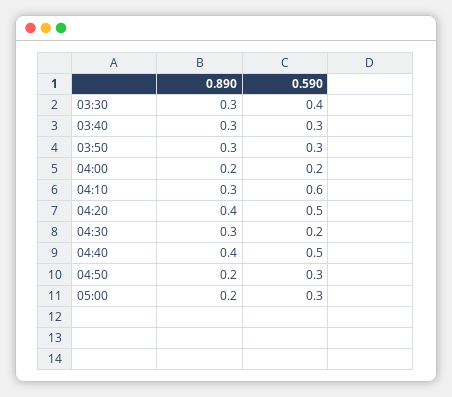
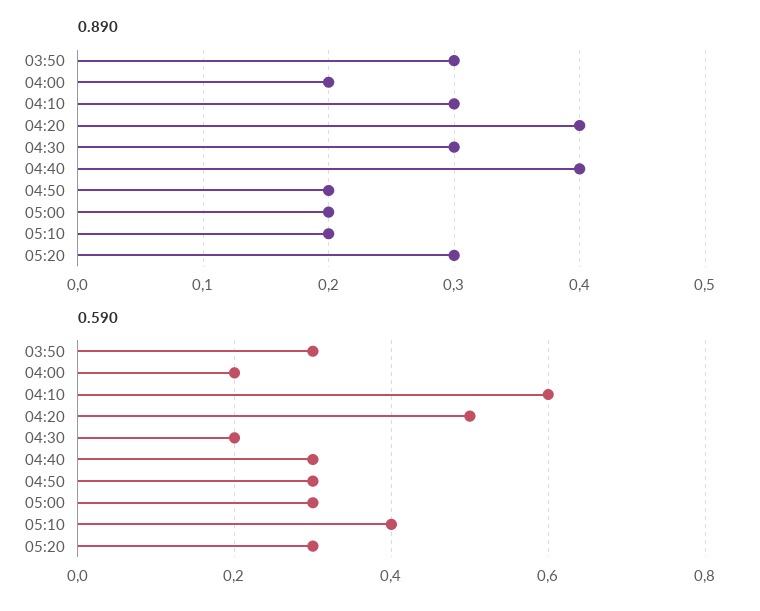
0.890, 03:30: 0.3 -> none
0.590, 03:30: 0.4 -> none
0.890, 03:40: 0.3 -> none
0.590, 03:40: 0.3 -> none
0.590, 04:40: 0.5 -> 0.3
0.890, 05:10: none -> 0.2
0.890, 05:20: none -> 0.3
0.590, 05:10: none -> 0.4
0.590, 05:20: none -> 0.3

